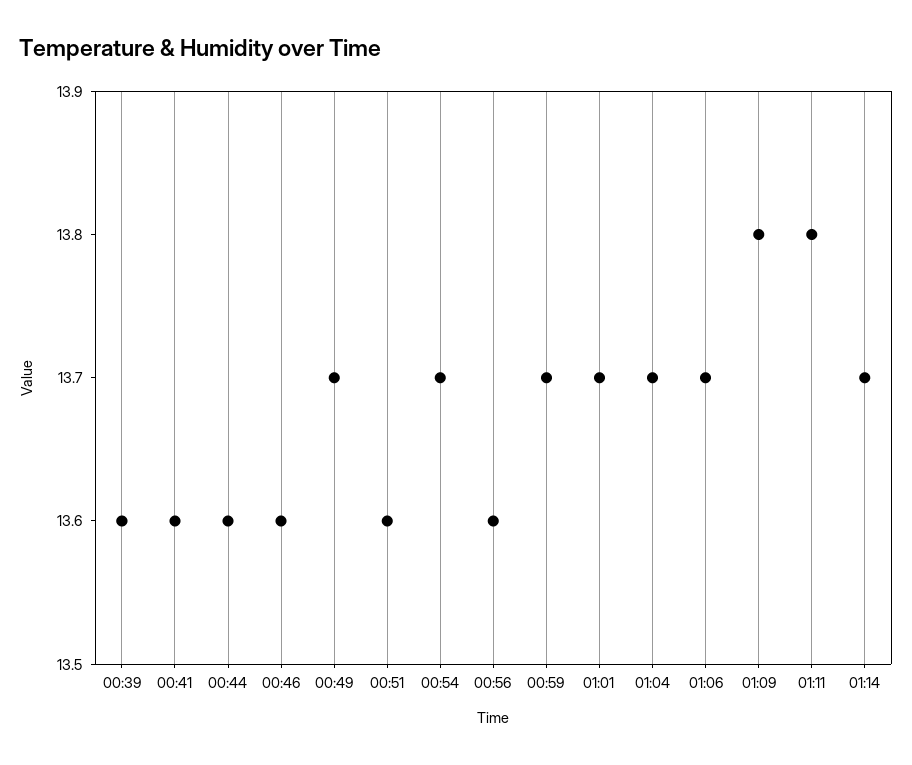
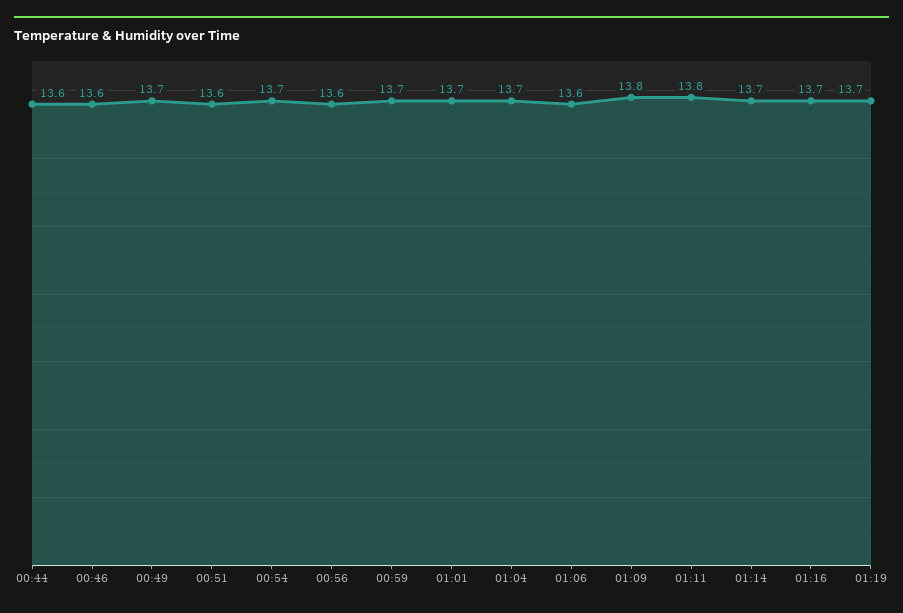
00:39: 13.6 -> none
00:41: 13.6 -> none
01:06: 13.7 -> 13.6
01:16: none -> 13.7
01:19: none -> 13.7

